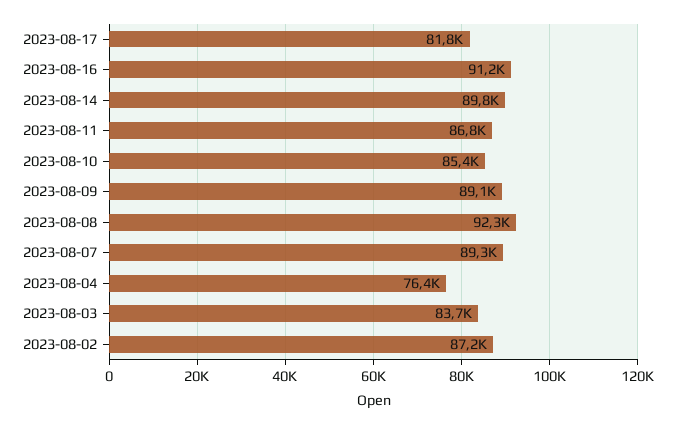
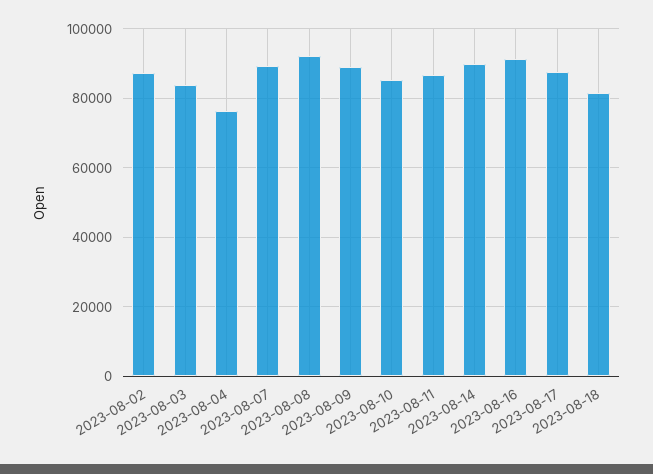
2023-08-17: 81800 -> 88000
2023-08-18: none -> 82000

